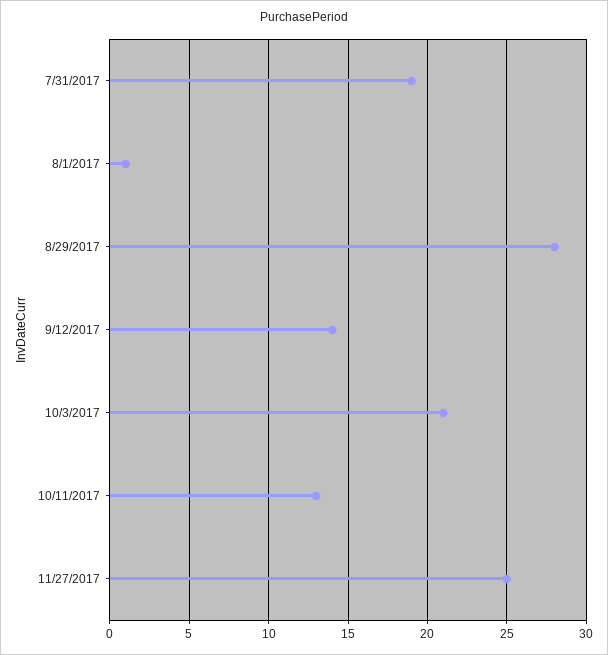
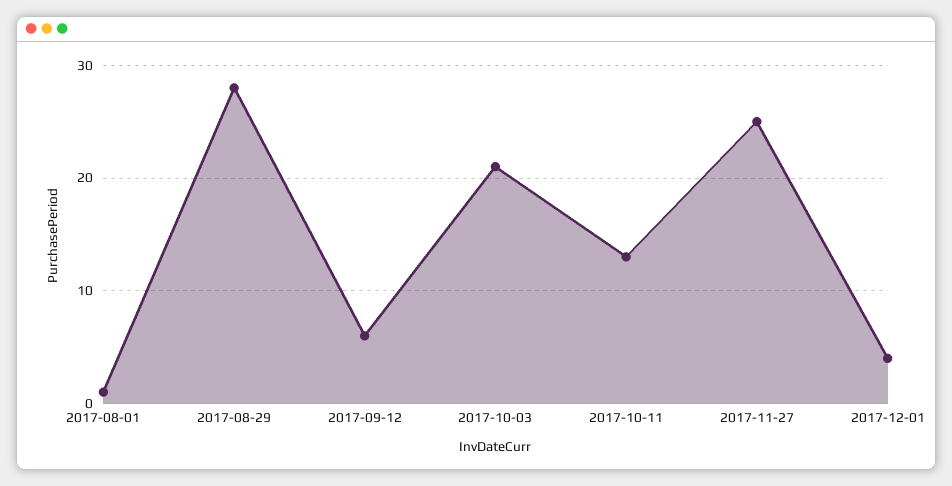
7/31/2017: 19 -> none
9/12/2017: 14 -> 6
2017-12-01: none -> 4

